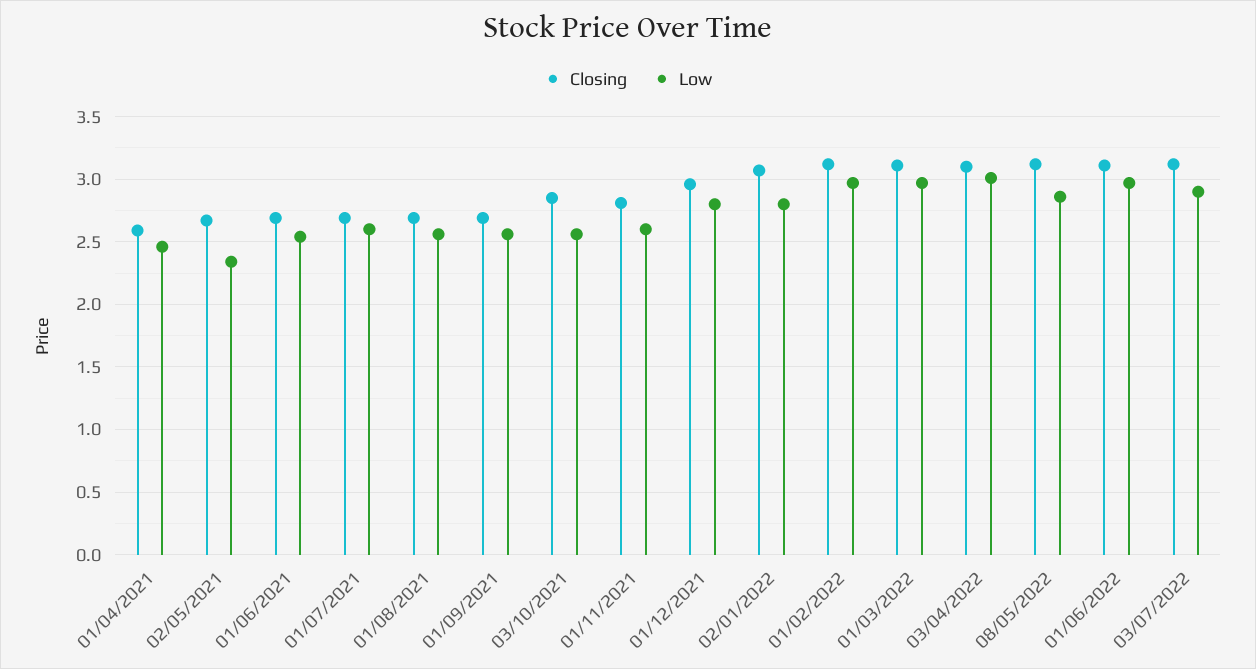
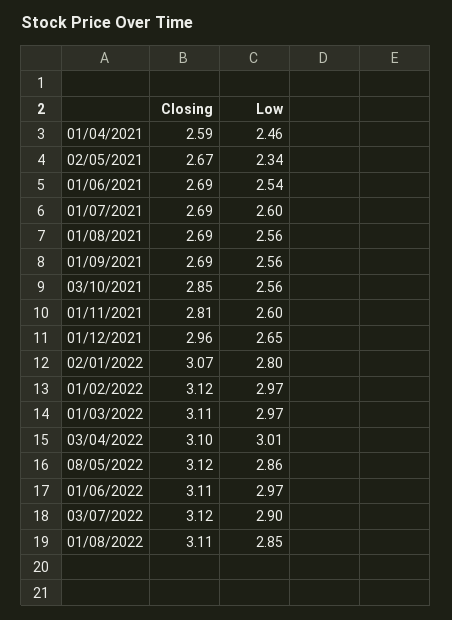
Low, 01/12/2021: 2.8 -> 2.65
Closing, 01/08/2022: none -> 3.11
Low, 01/08/2022: none -> 2.85

